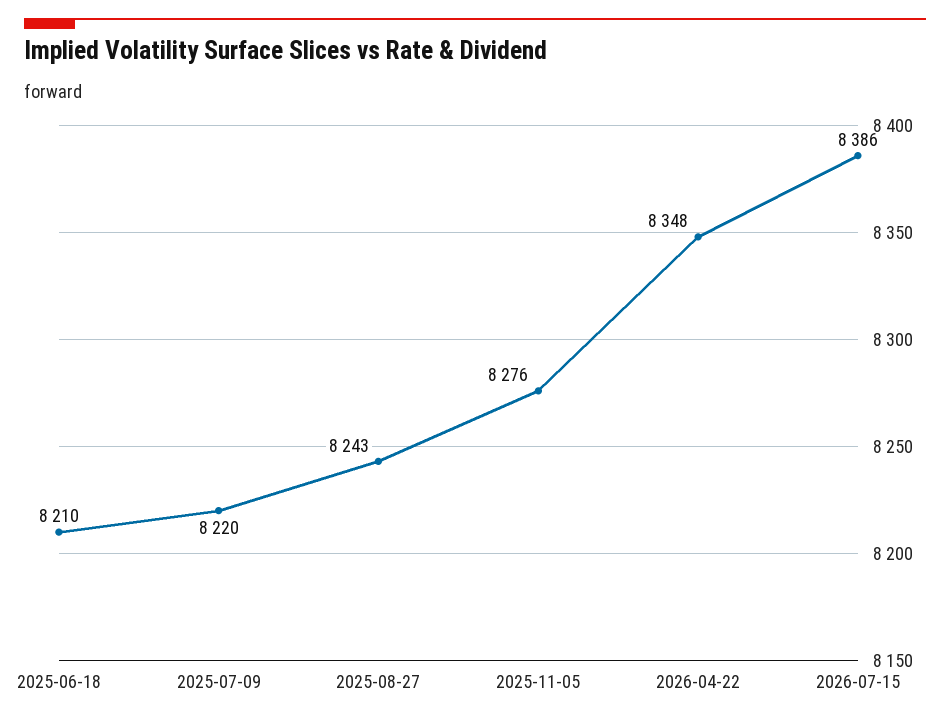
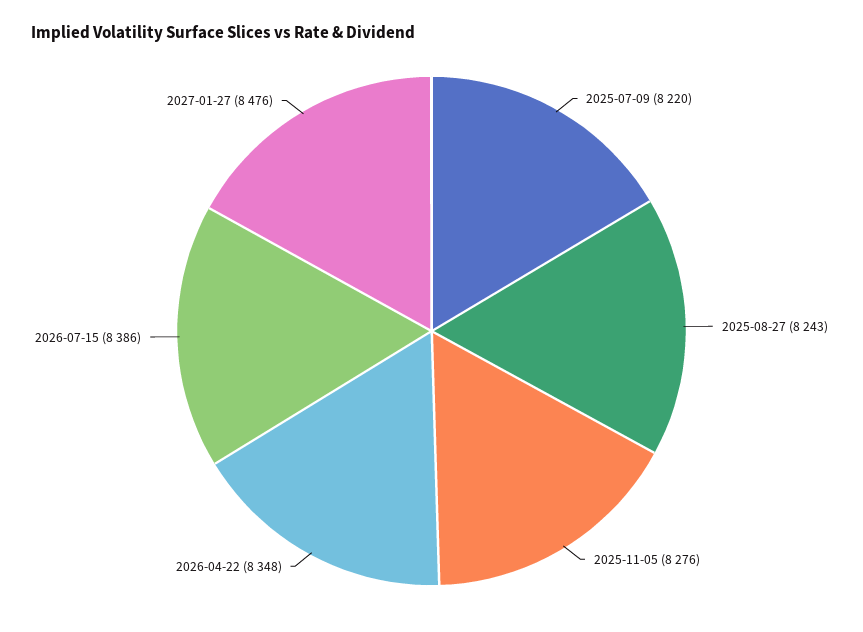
2025-06-18: 8210 -> none
2027-01-27: none -> 8476

